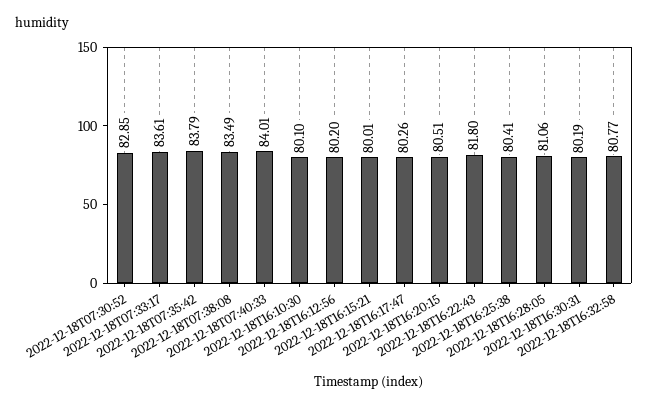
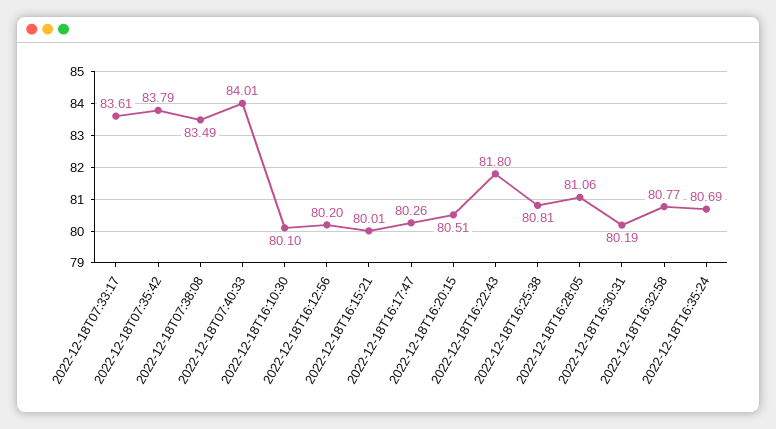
2022-12-18T07:30:52: 82.85 -> none
2022-12-18T16:25:38: 80.41 -> 80.81
2022-12-18T16:35:24: none -> 80.69

